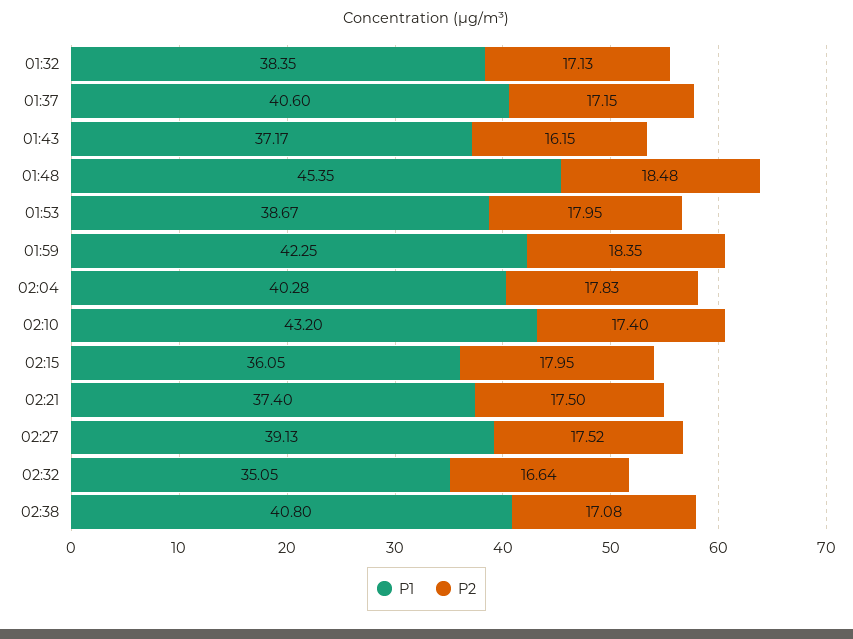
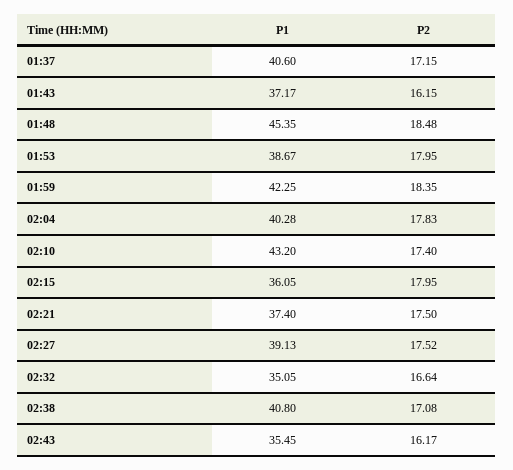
P1, 01:32: 38.35 -> none
P2, 01:32: 17.13 -> none
P1, 02:43: none -> 35.45
P2, 02:43: none -> 16.17

